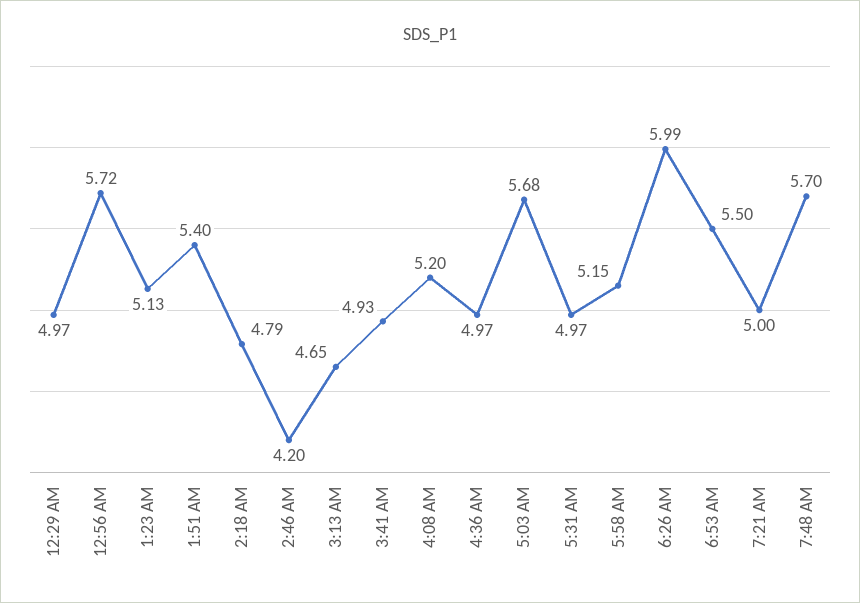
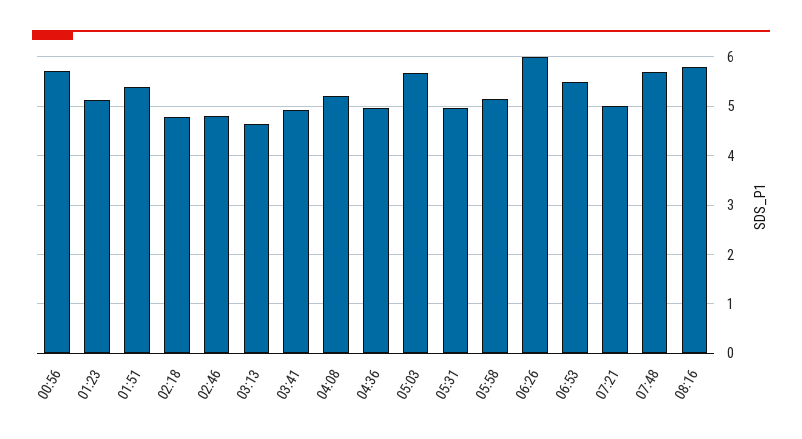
12:29 AM: 4.97 -> none
2:46 AM: 4.2 -> 4.8
08:16: none -> 5.8

